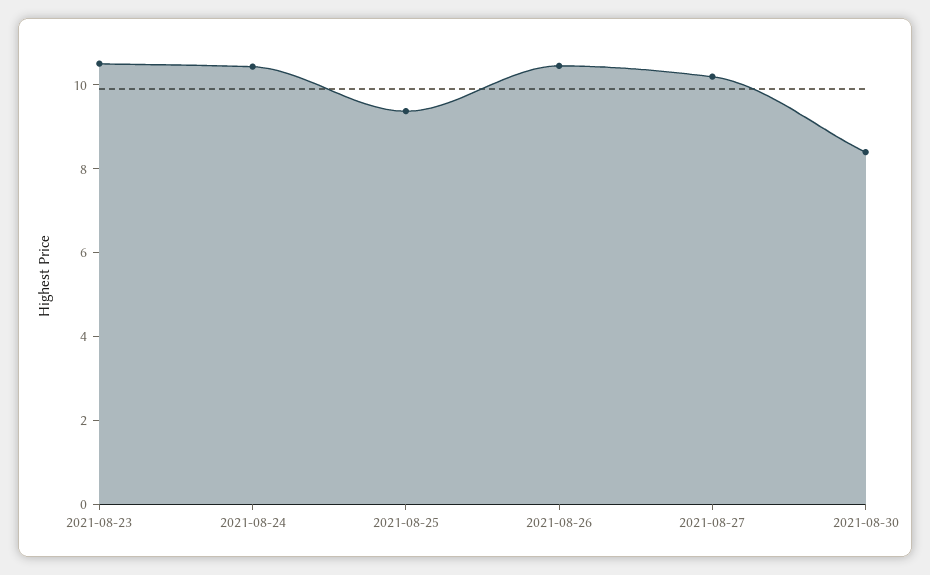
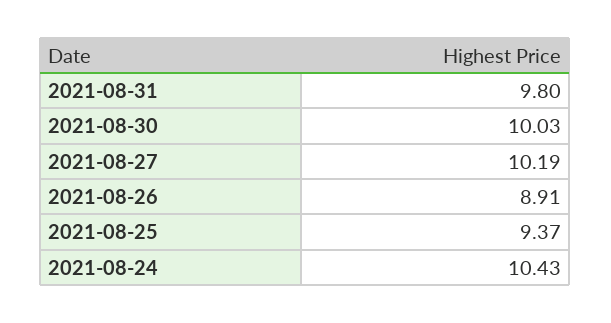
2021-08-23: 10.5 -> none
2021-08-26: 10.5 -> 8.91
2021-08-30: 8.5 -> 10.03
2021-08-31: none -> 9.8

